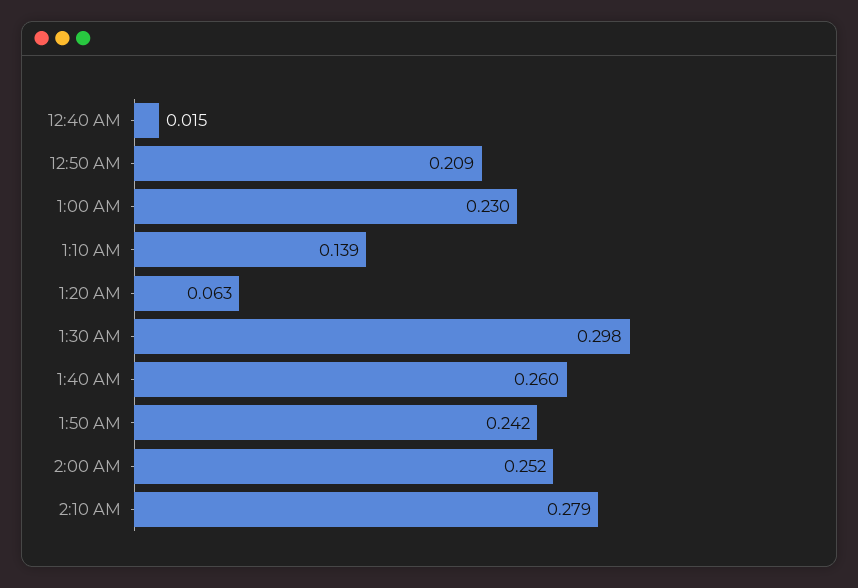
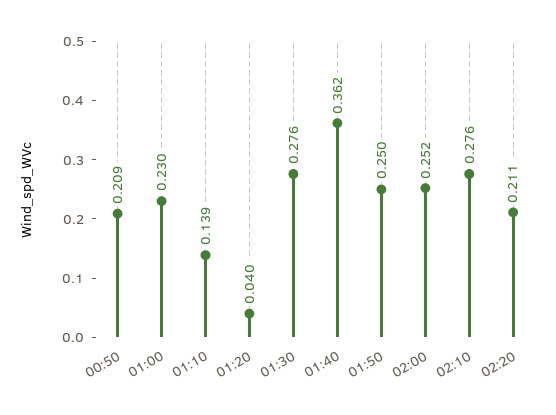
12:40 AM: 0.015 -> none
1:20 AM: 0.063 -> 0.04
1:30 AM: 0.298 -> 0.276
1:40 AM: 0.26 -> 0.362
1:50 AM: 0.242 -> 0.25
2:10 AM: 0.279 -> 0.276
02:20: none -> 0.211

